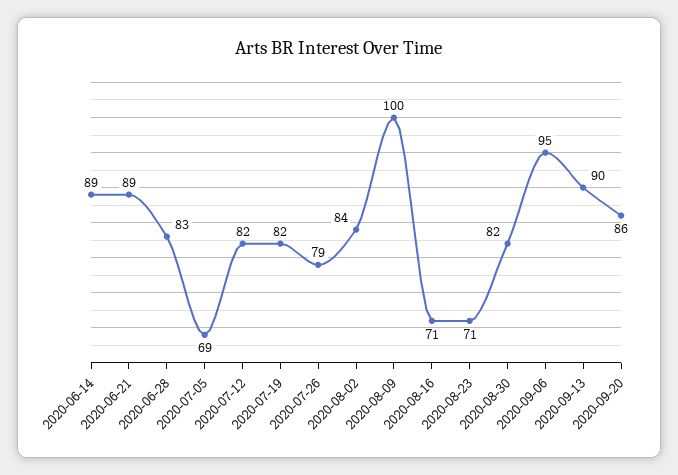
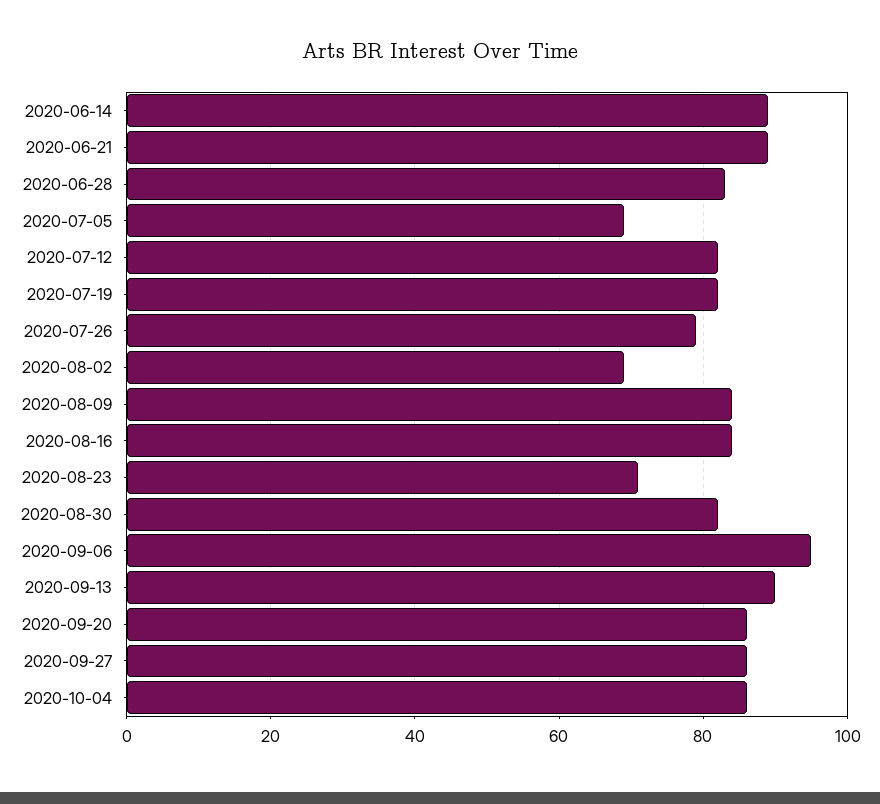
2020-08-02: 84 -> 70
2020-08-09: 100 -> 85
2020-08-16: 71 -> 85
2020-09-27: none -> 85
2020-10-04: none -> 85

